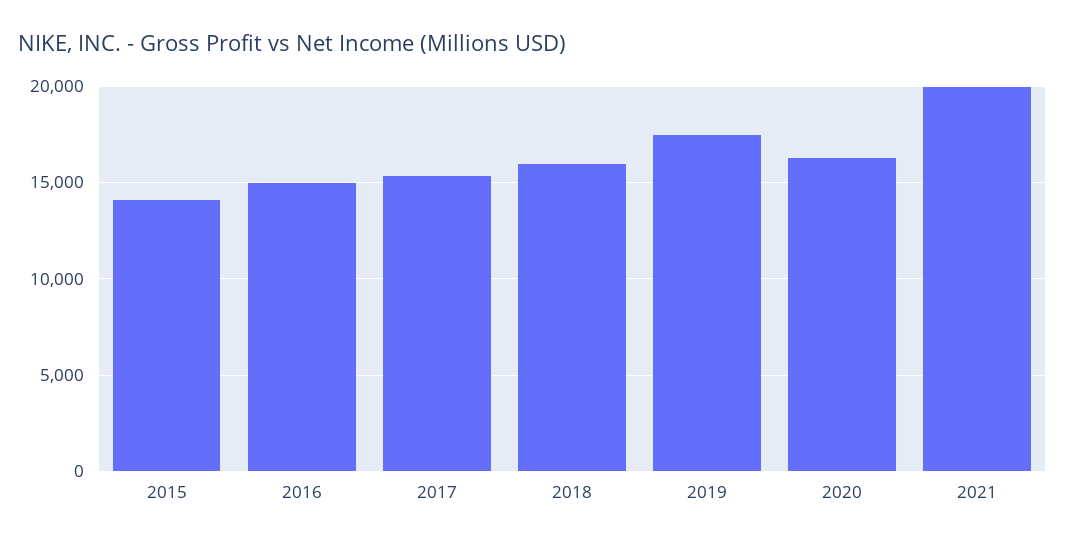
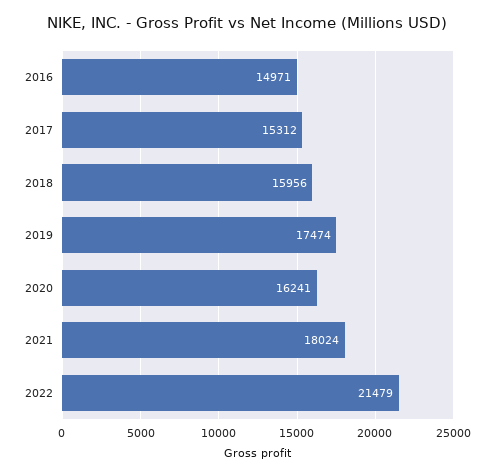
2015: 14000 -> none
2021: 20000 -> 18024
2022: none -> 21479

